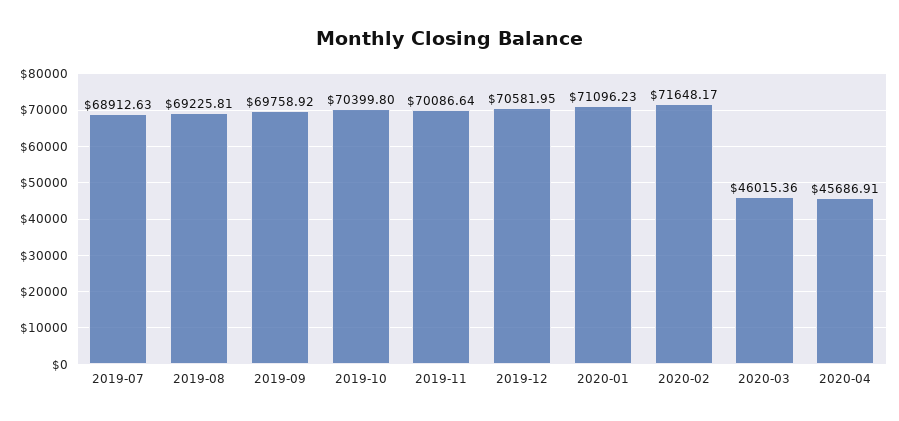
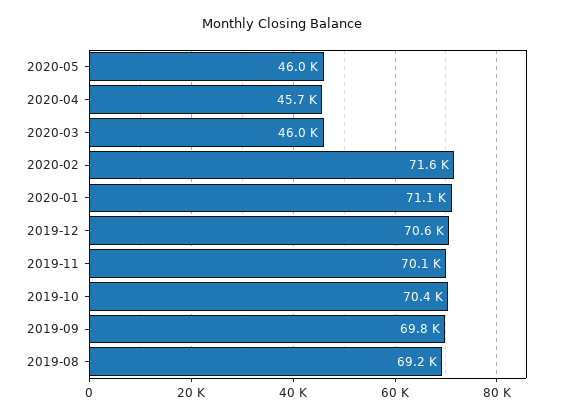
2019-07: 68912.63 -> none
2020-05: none -> 46000

